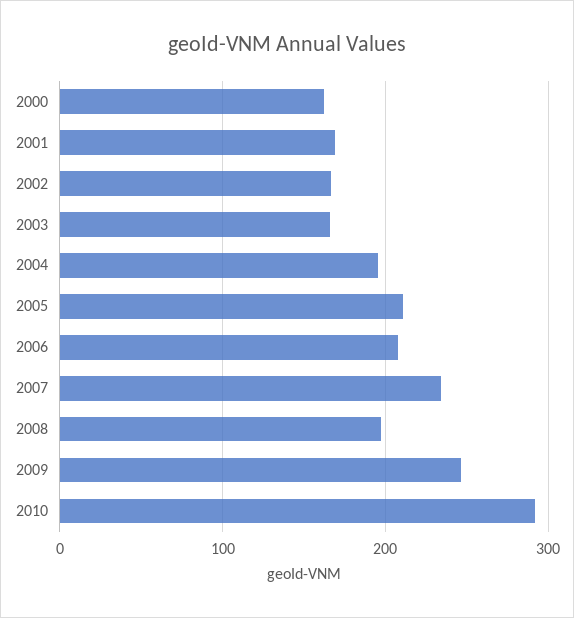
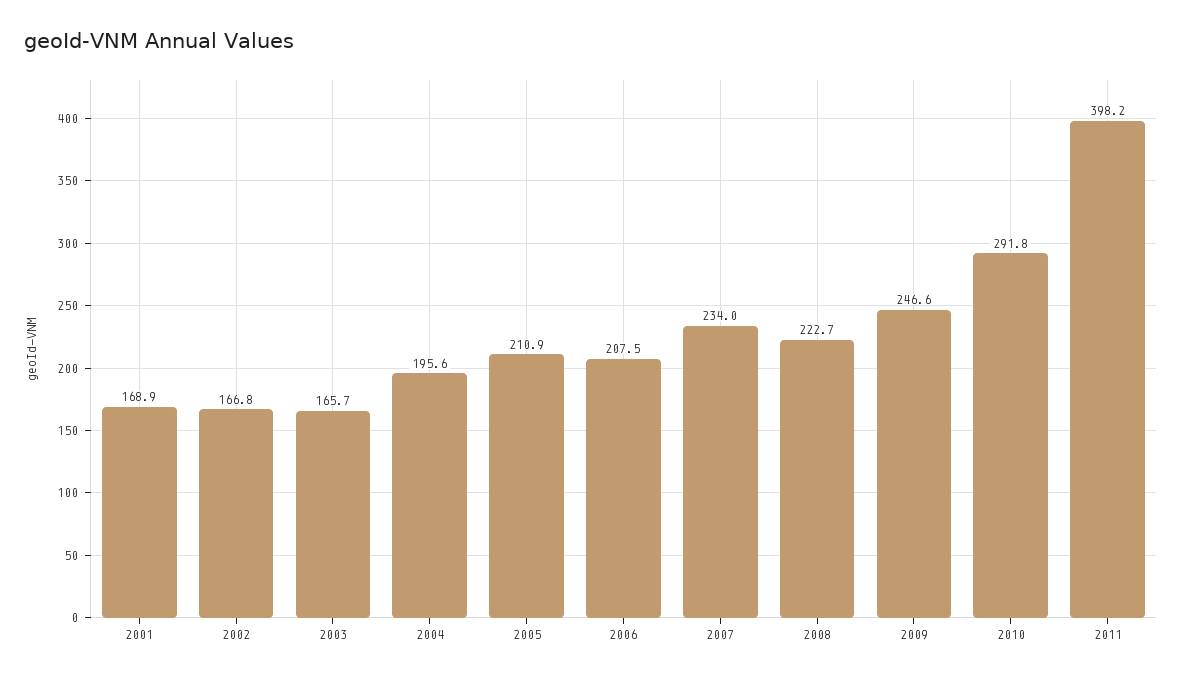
2000: 160 -> none
2008: 200 -> 222.7
2011: none -> 398.2

